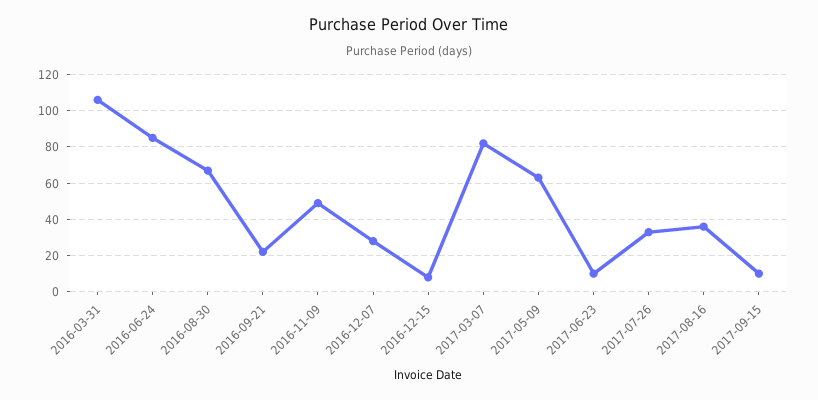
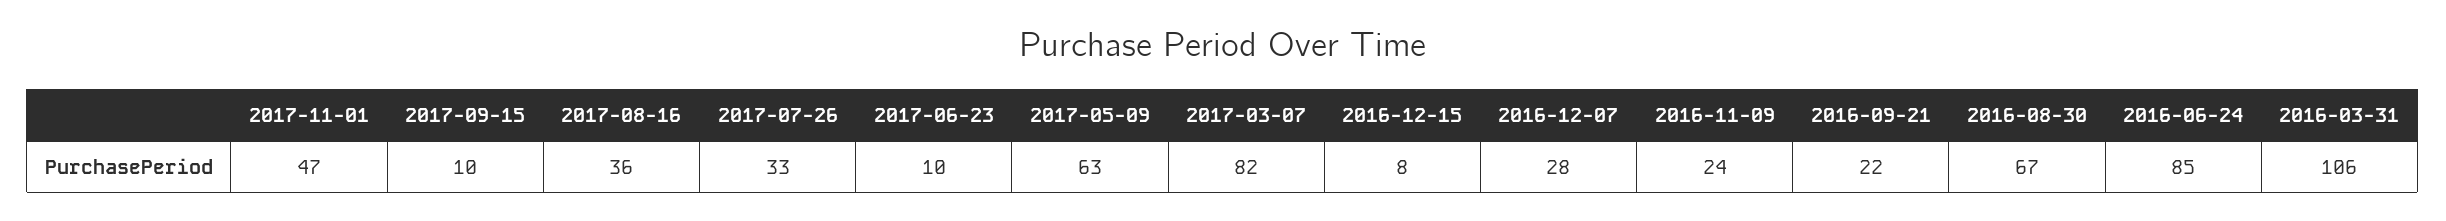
2016-11-09: 50 -> 24
2017-11-01: none -> 47

